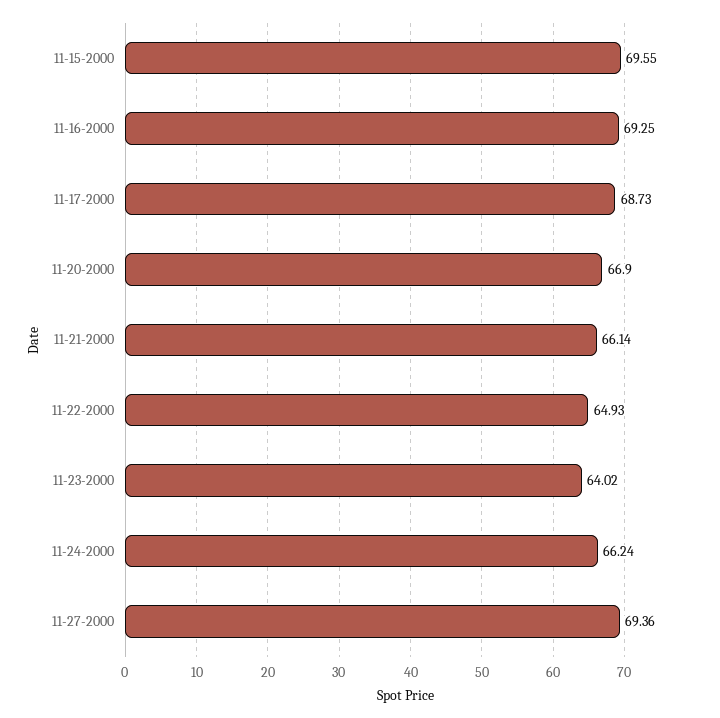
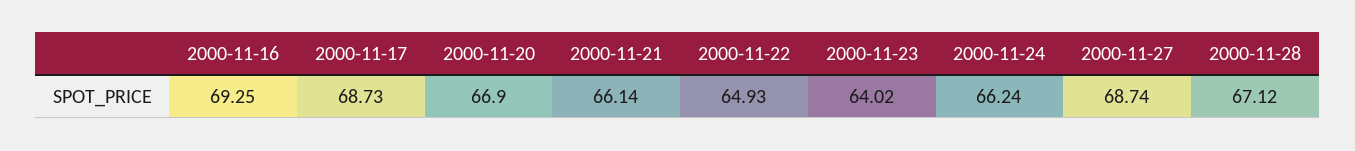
11-15-2000: 69.55 -> none
11-27-2000: 69.36 -> 68.74
2000-11-28: none -> 67.12

